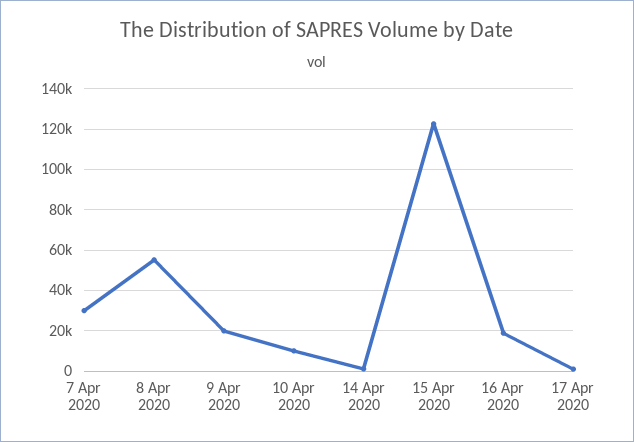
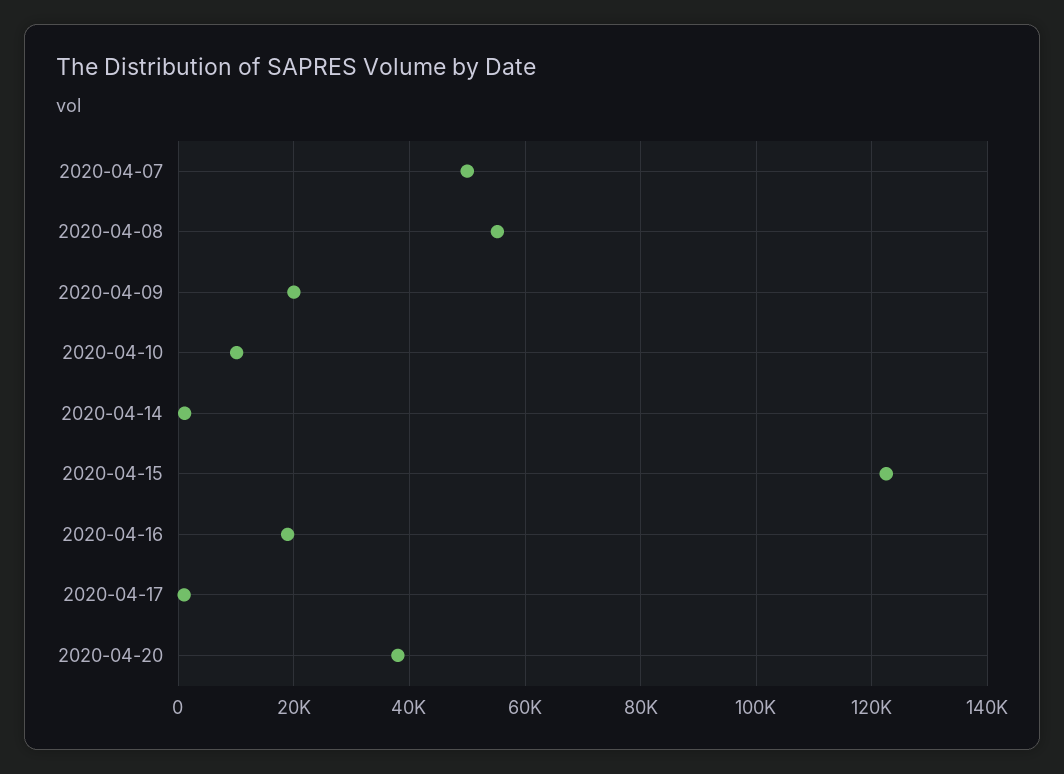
7 Apr 2020: 30000 -> 50000
2020-04-20: none -> 38000

